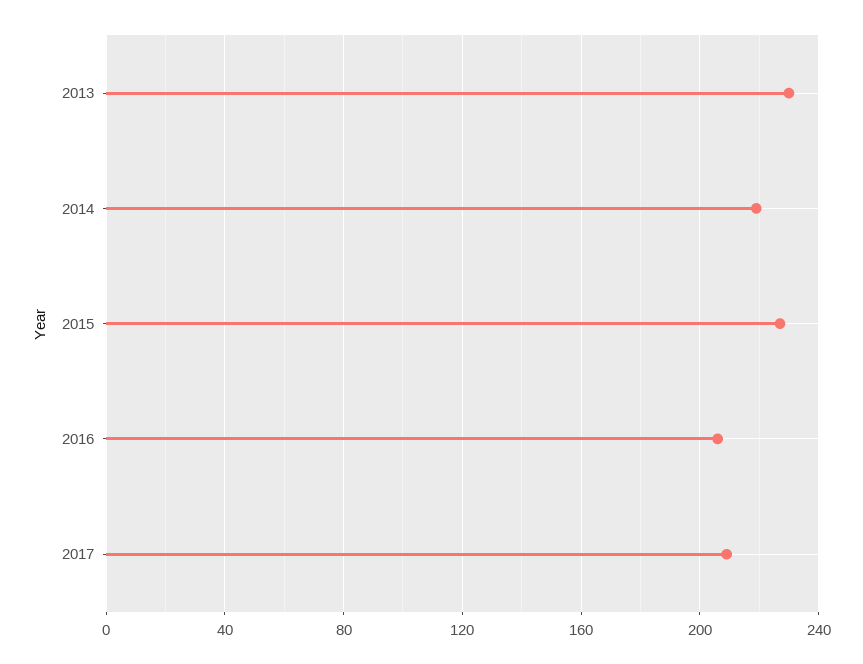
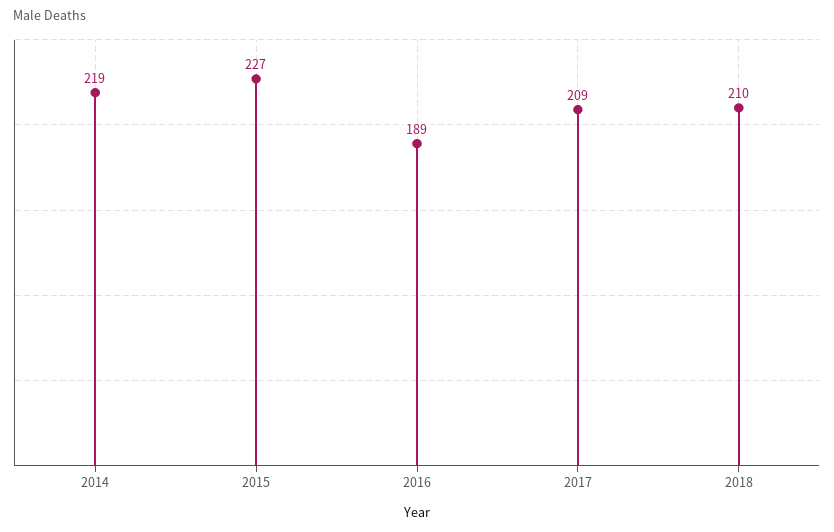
2013: 230 -> none
2016: 205 -> 189
2018: none -> 210

